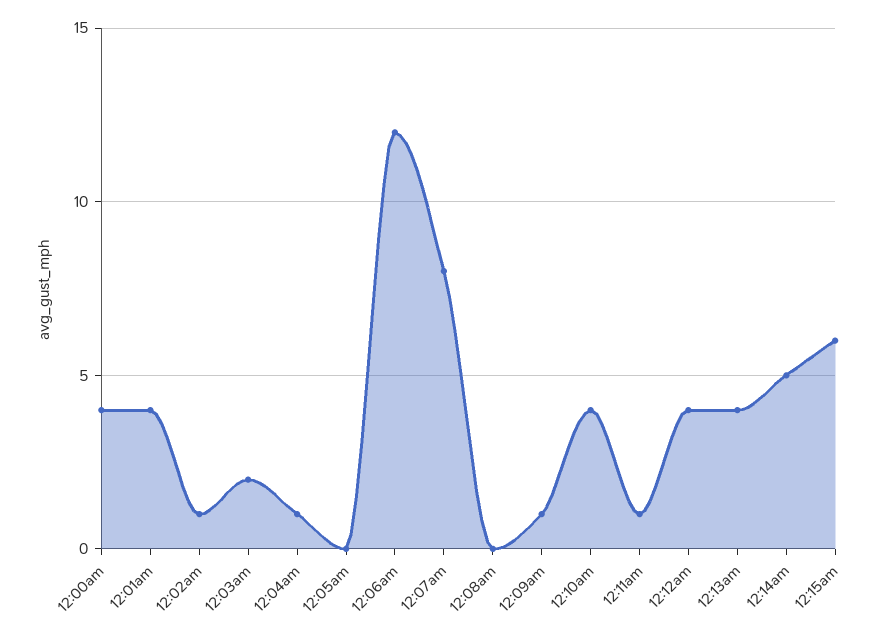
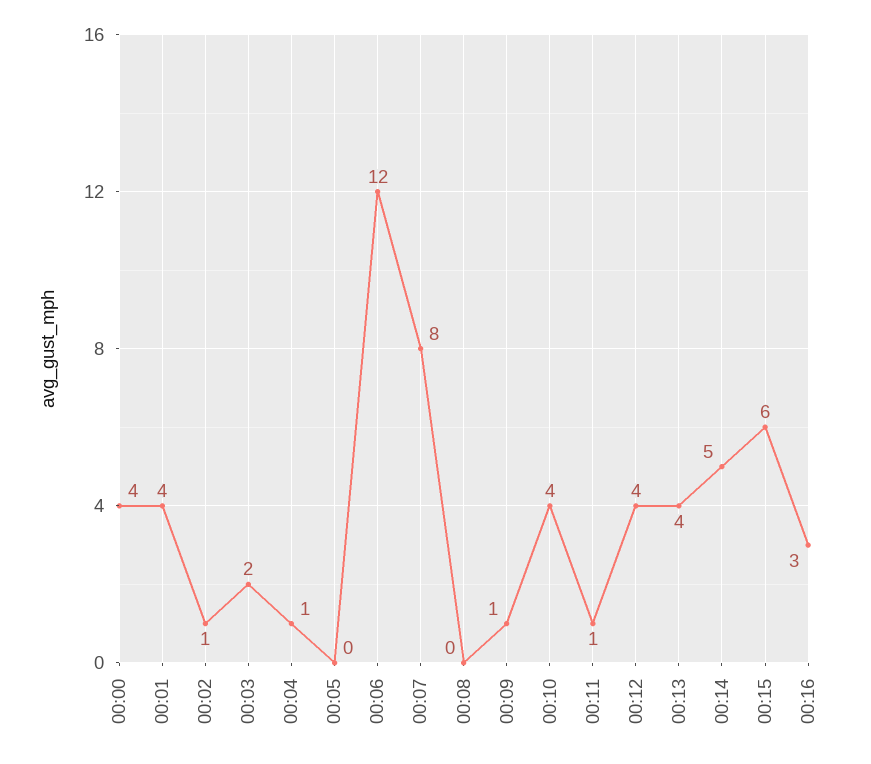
00:16: none -> 3

